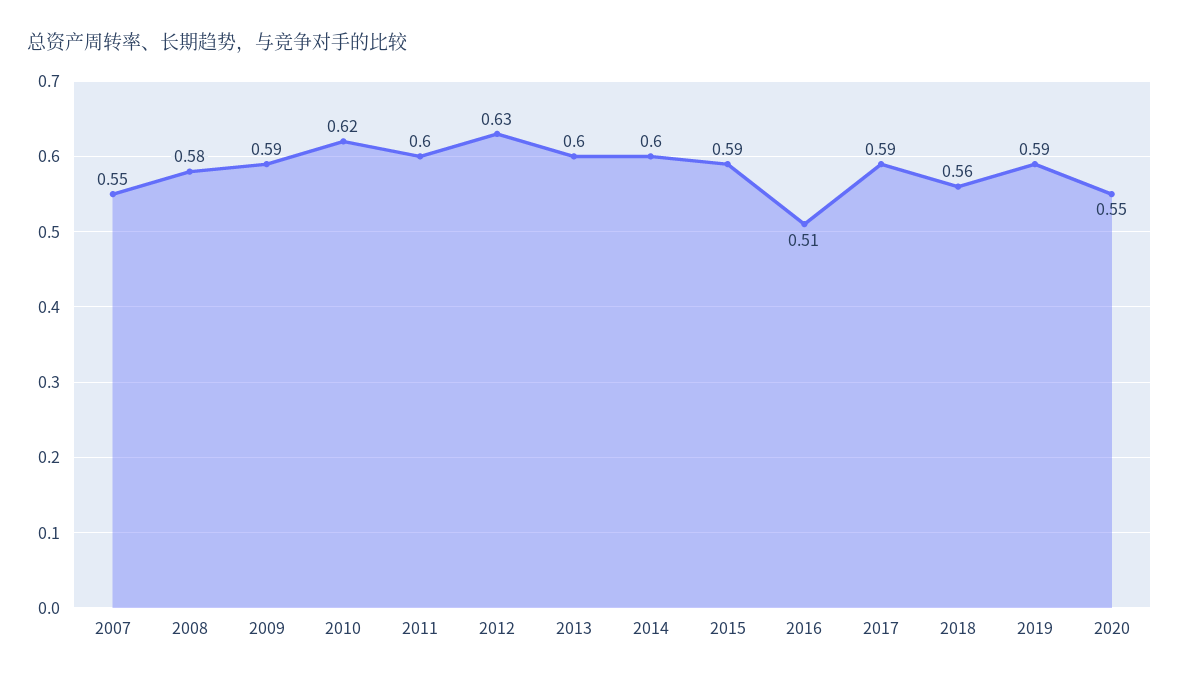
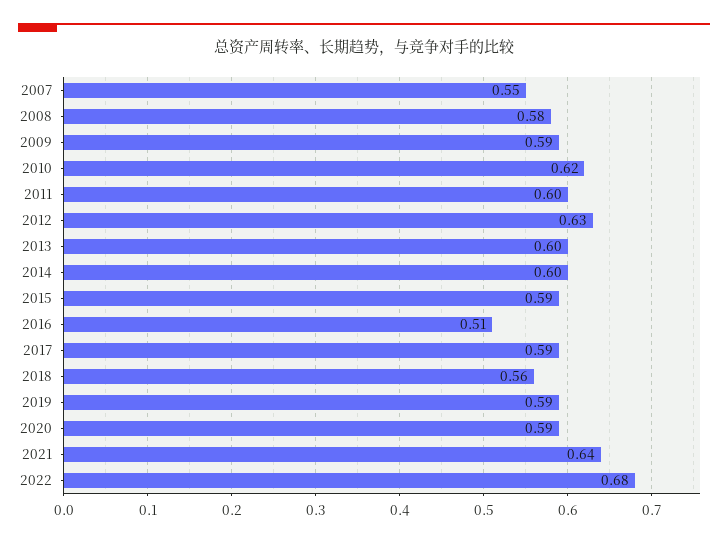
2020: 0.55 -> 0.59
2021: none -> 0.64
2022: none -> 0.68

